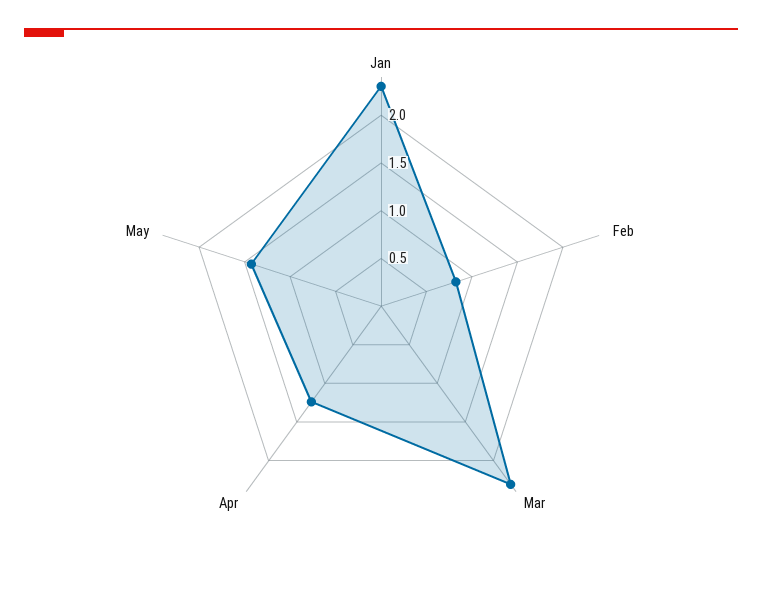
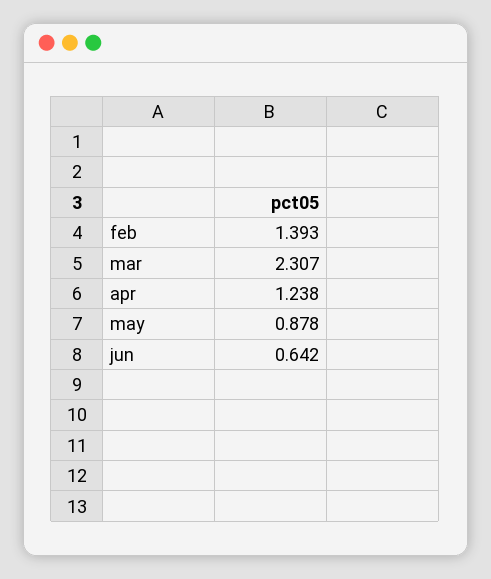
Jan: 2.3 -> none
Feb: 0.8 -> 1.393
May: 1.4 -> 0.878
jun: none -> 0.642

